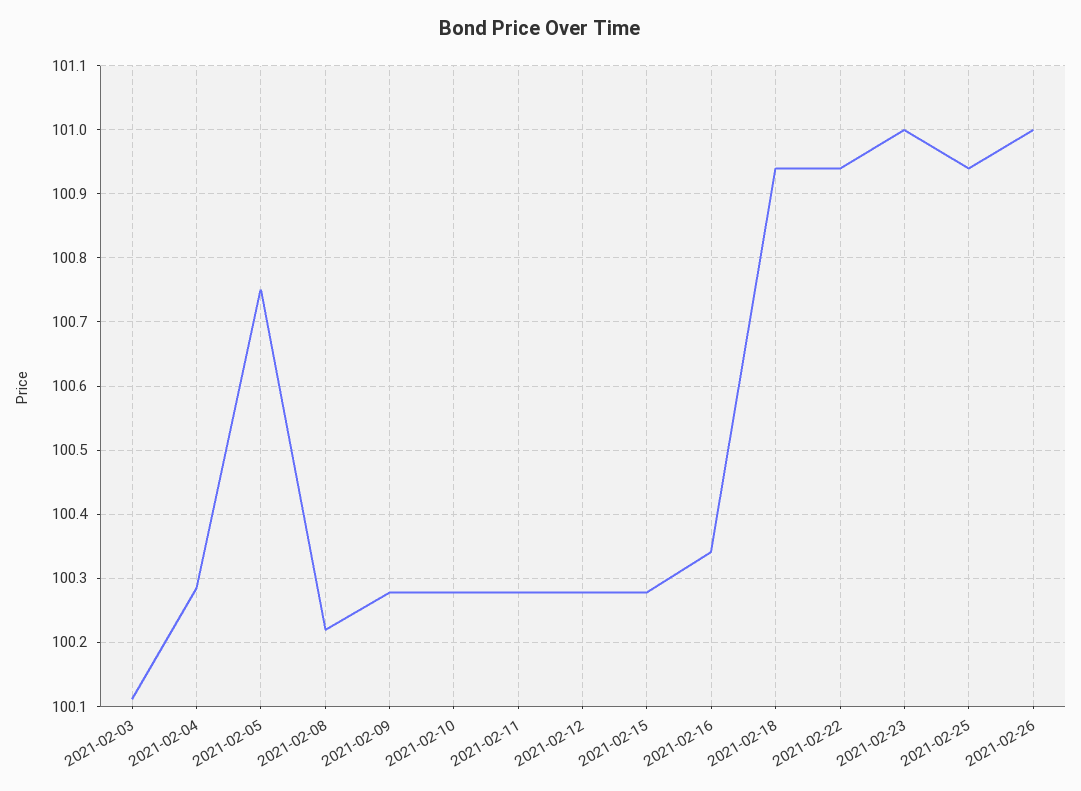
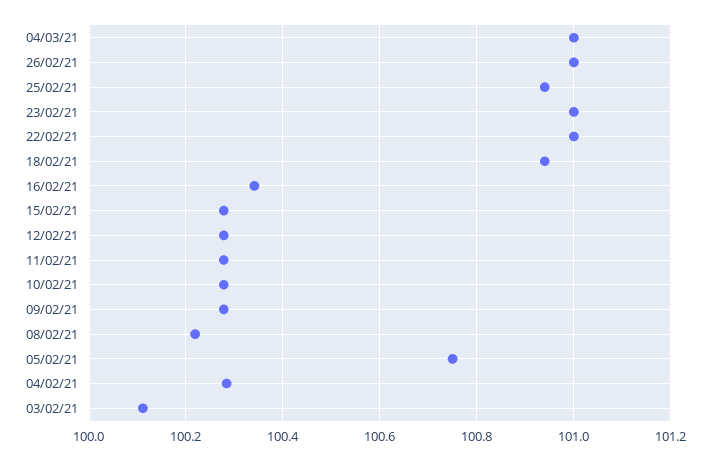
2021-02-22: 100.94 -> 101
04/03/21: none -> 101

